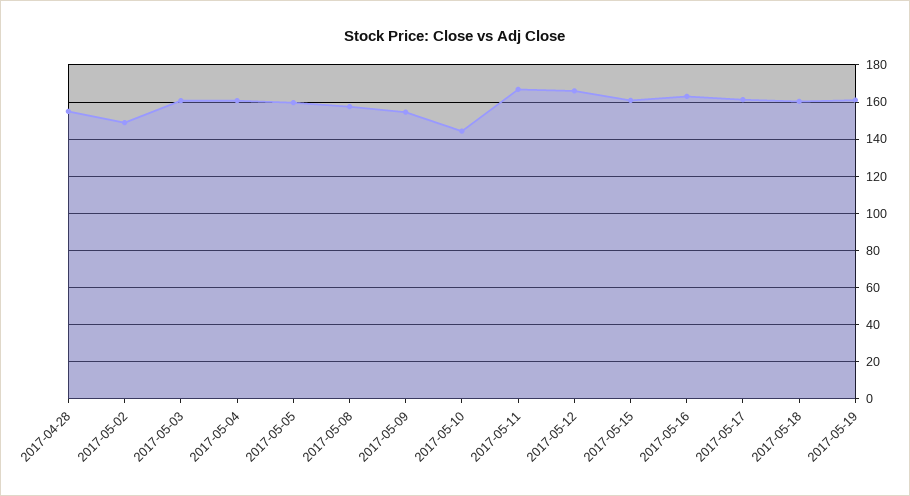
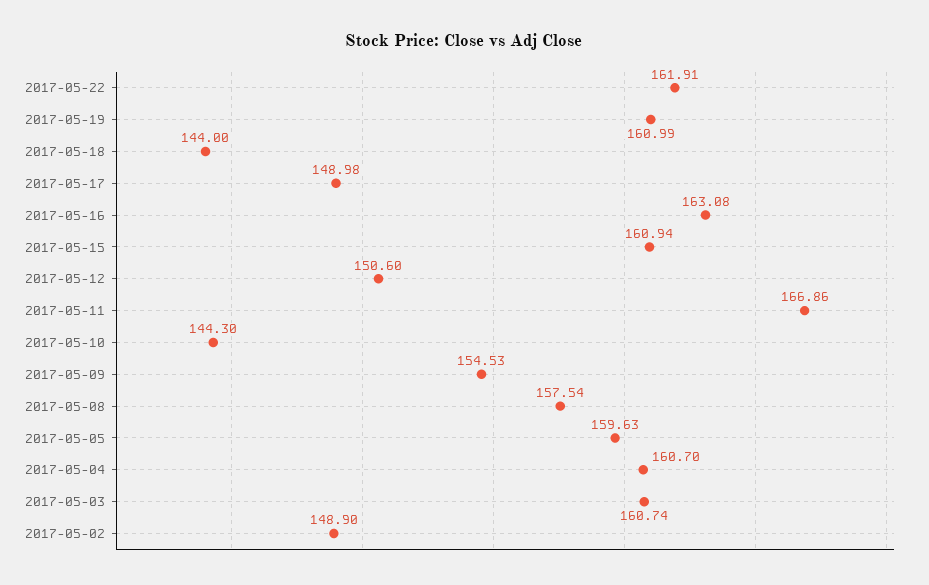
2017-04-28: 155 -> none
2017-05-12: 165 -> 150.6
2017-05-17: 160 -> 148.98
2017-05-18: 160 -> 144
2017-05-22: none -> 161.91

